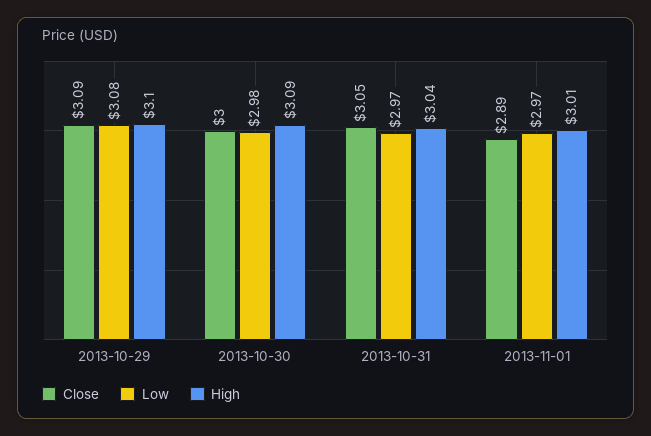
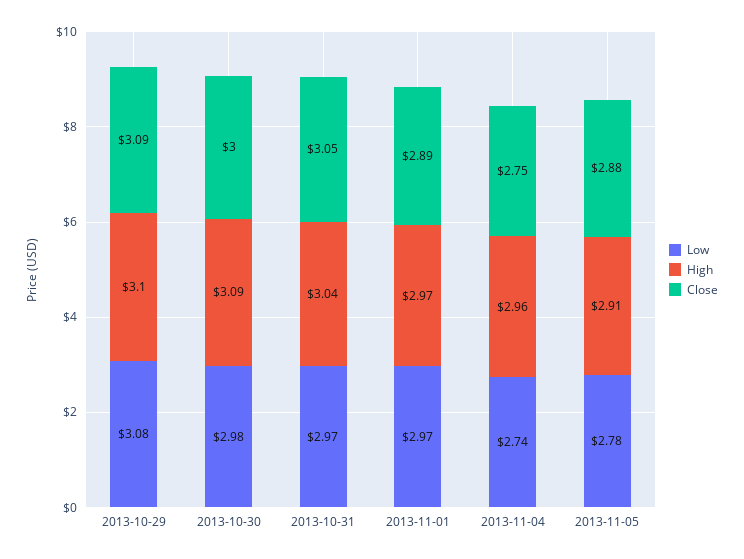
High, 2013-11-01: 3.01 -> 2.97
Low, 2013-11-04: none -> 2.74
High, 2013-11-04: none -> 2.96
Close, 2013-11-04: none -> 2.75
Low, 2013-11-05: none -> 2.78
High, 2013-11-05: none -> 2.91
Close, 2013-11-05: none -> 2.88

